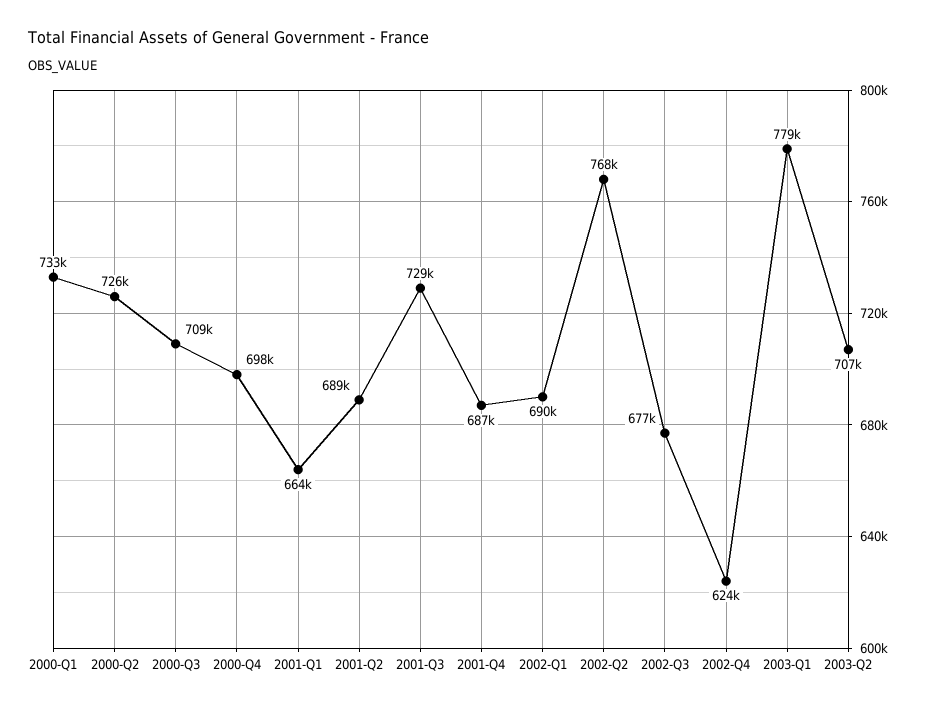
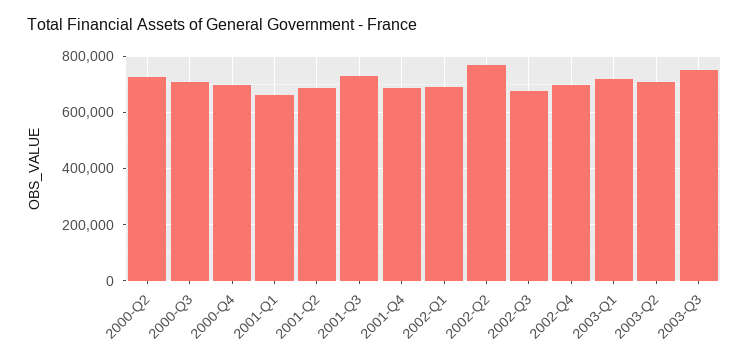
2000-Q1: 733000 -> none
2002-Q4: 624000 -> 700000
2003-Q1: 779000 -> 725000
2003-Q3: none -> 750000

